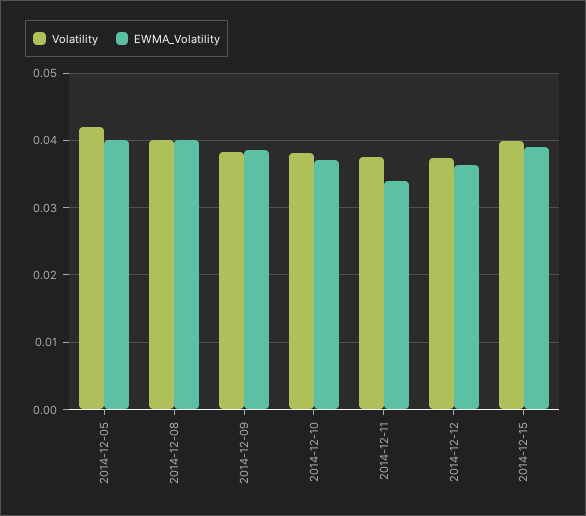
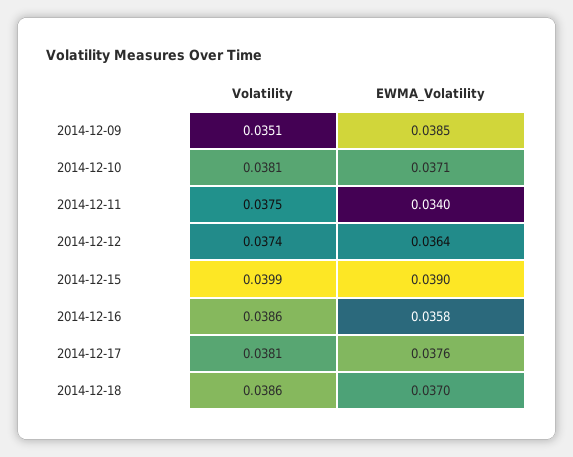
Volatility, 2014-12-05: 0.042 -> none
EWMA_Volatility, 2014-12-05: 0.04 -> none
Volatility, 2014-12-08: 0.04 -> none
EWMA_Volatility, 2014-12-08: 0.04 -> none
Volatility, 2014-12-09: 0.038 -> 0.0351
Volatility, 2014-12-16: none -> 0.0386
EWMA_Volatility, 2014-12-16: none -> 0.0358
Volatility, 2014-12-17: none -> 0.0381
EWMA_Volatility, 2014-12-17: none -> 0.0376
Volatility, 2014-12-18: none -> 0.0386
EWMA_Volatility, 2014-12-18: none -> 0.037

